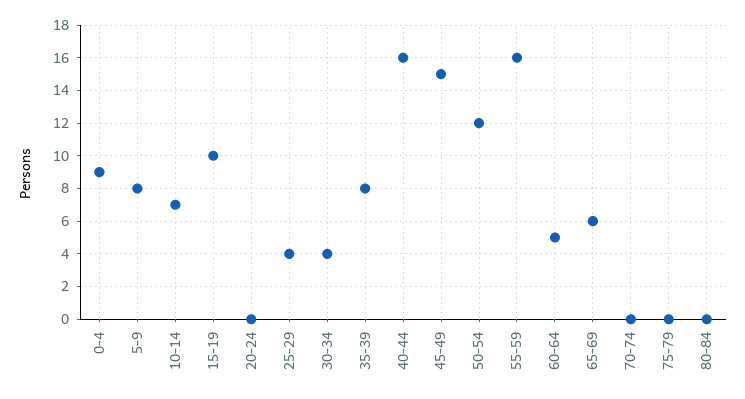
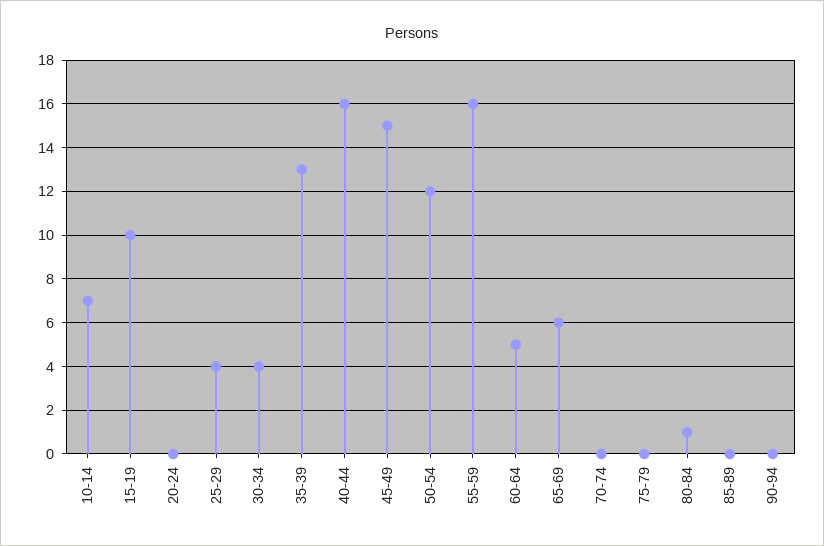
0-4: 9 -> none
5-9: 8 -> none
35-39: 8 -> 13
80-84: 0 -> 1
85-89: none -> 0
90-94: none -> 0

